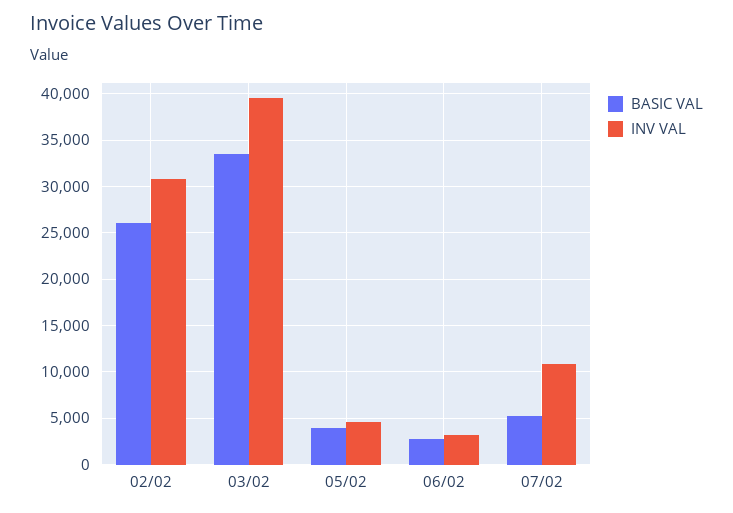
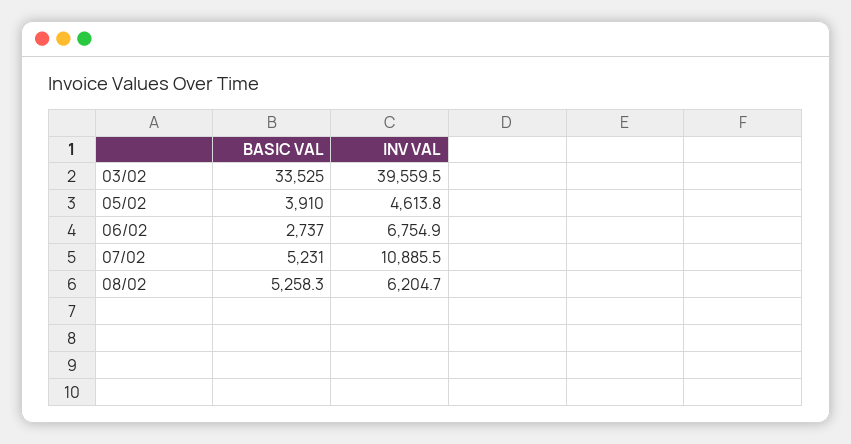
BASIC VAL, 02/02: 26000 -> none
INV VAL, 02/02: 31000 -> none
INV VAL, 06/02: 3000 -> 6754.9
BASIC VAL, 08/02: none -> 5258.3
INV VAL, 08/02: none -> 6204.7

